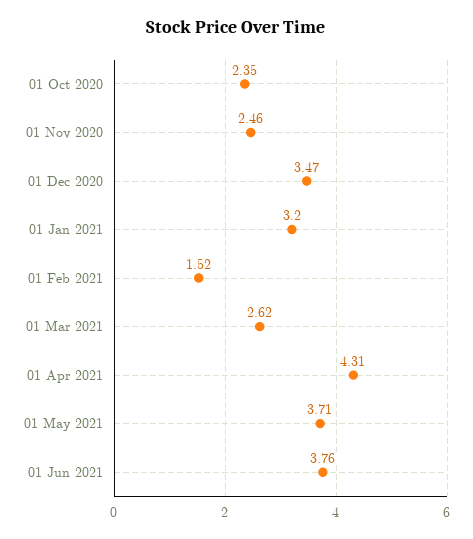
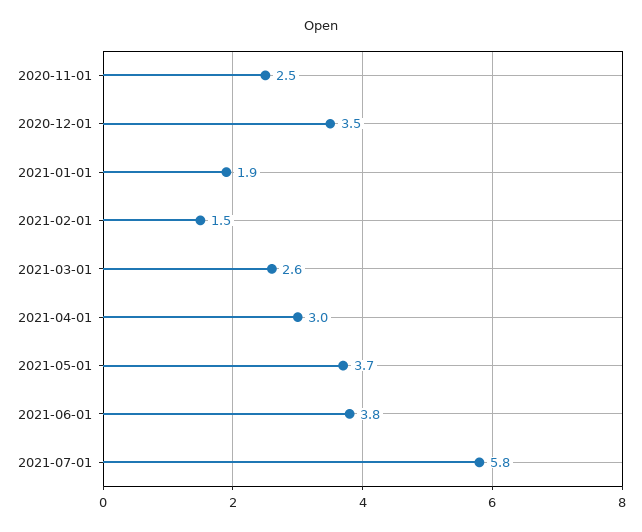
01 Oct 2020: 2.35 -> none
01 Jan 2021: 3.2 -> 1.9
01 Apr 2021: 4.31 -> 3
2021-07-01: none -> 5.8

